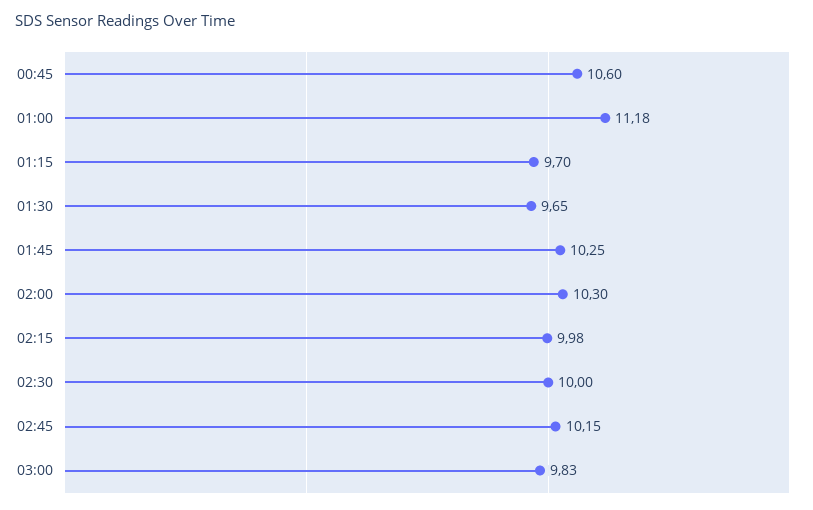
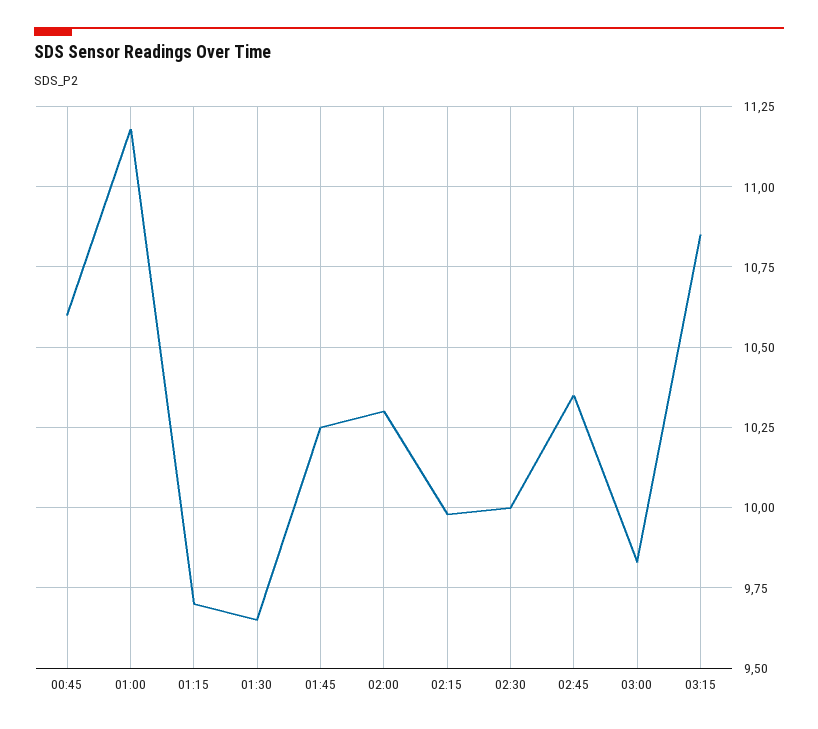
02:45: 10.15 -> 10.35
03:15: none -> 10.85

